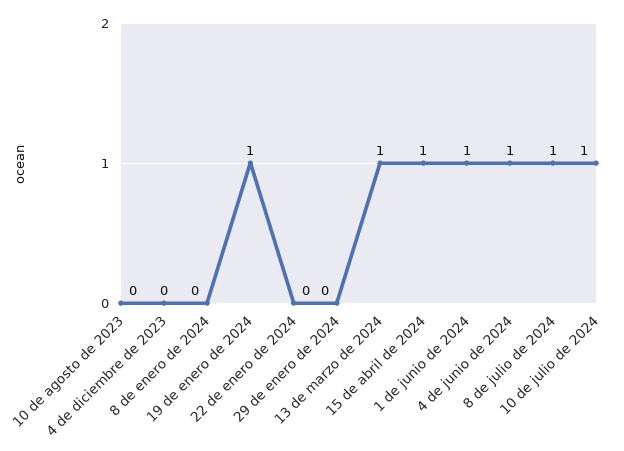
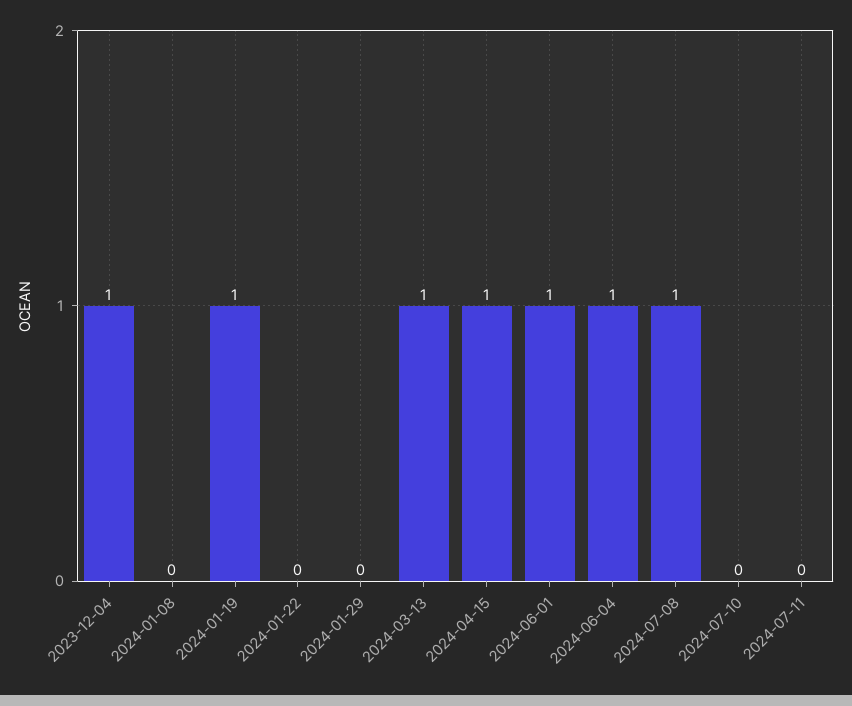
10 de agosto de 2023: 0 -> none
4 de diciembre de 2023: 0 -> 1
10 de julio de 2024: 1 -> 0
2024-07-11: none -> 0

